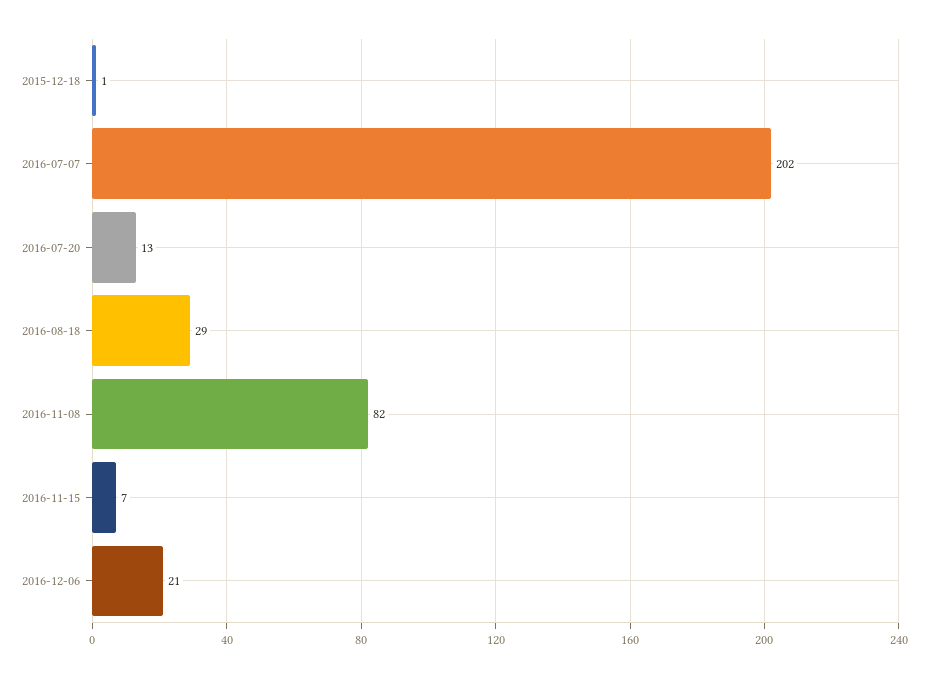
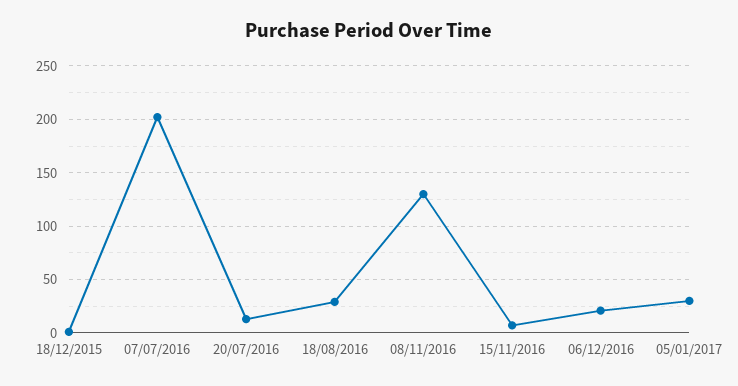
2016-11-08: 82 -> 130
05/01/2017: none -> 30

